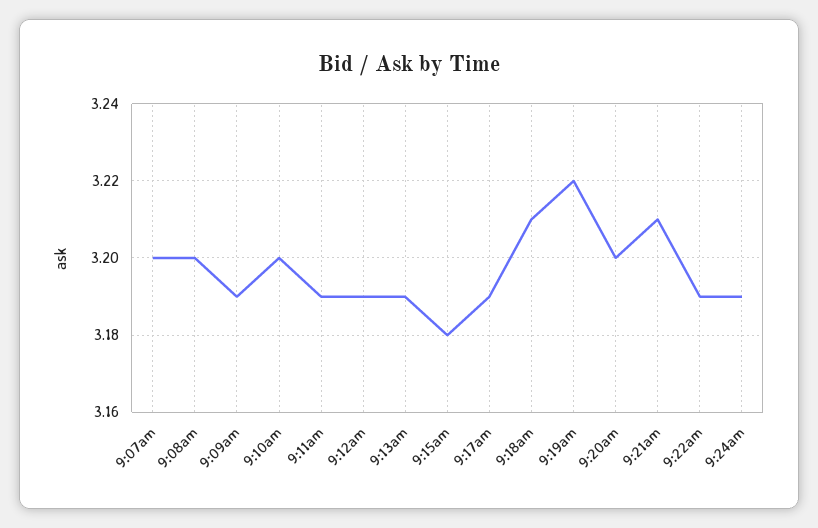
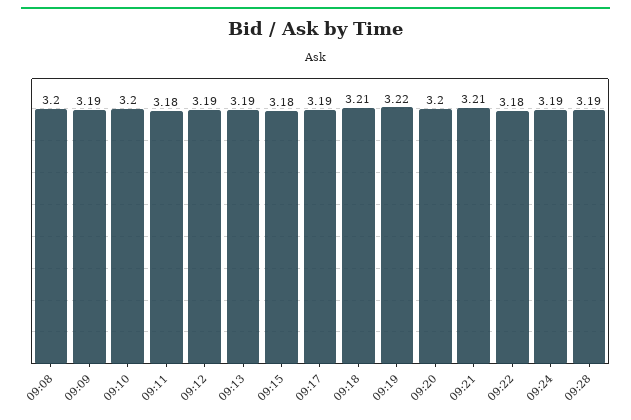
9:07am: 3.2 -> none
9:11am: 3.19 -> 3.18
9:22am: 3.19 -> 3.18
09:28: none -> 3.19

